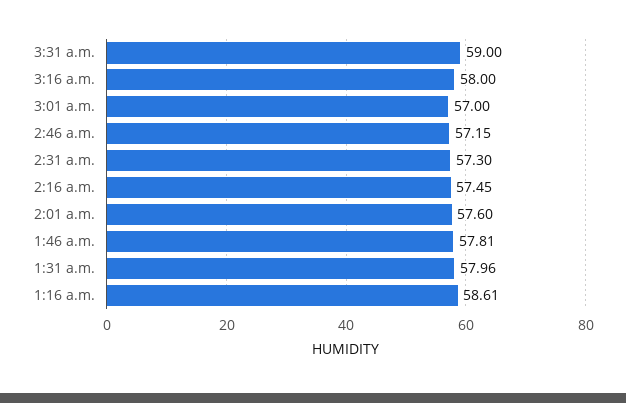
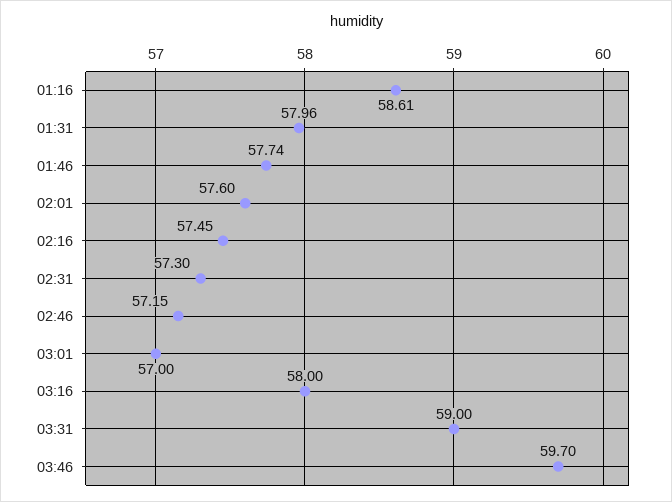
1:46 a.m.: 57.81 -> 57.74
03:46: none -> 59.7

